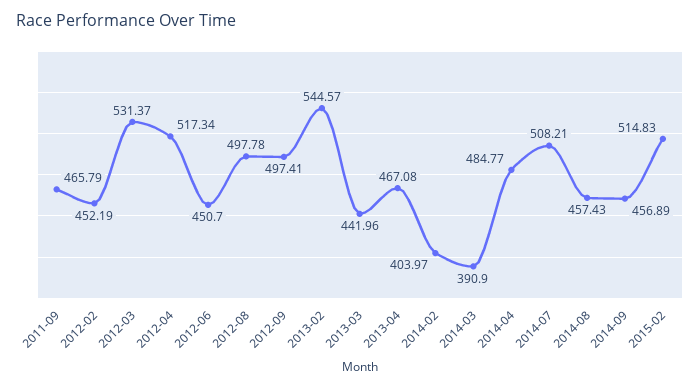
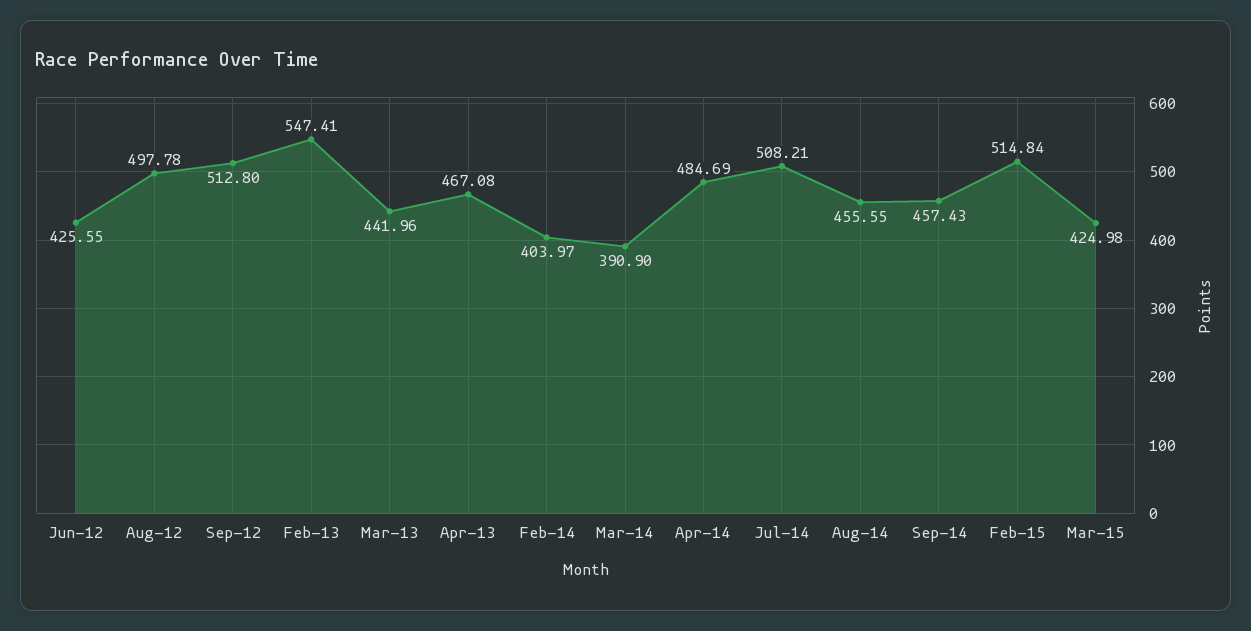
2011-09: 465.79 -> none
2012-02: 452.19 -> none
2012-03: 531.37 -> none
2012-04: 517.34 -> none
2012-06: 450.7 -> 425.55
2012-09: 497.41 -> 512.8
2013-02: 544.57 -> 547.41
2014-04: 484.77 -> 484.69
2014-08: 457.43 -> 455.55
2014-09: 456.89 -> 457.43
2015-02: 514.83 -> 514.84
Mar-15: none -> 424.98

